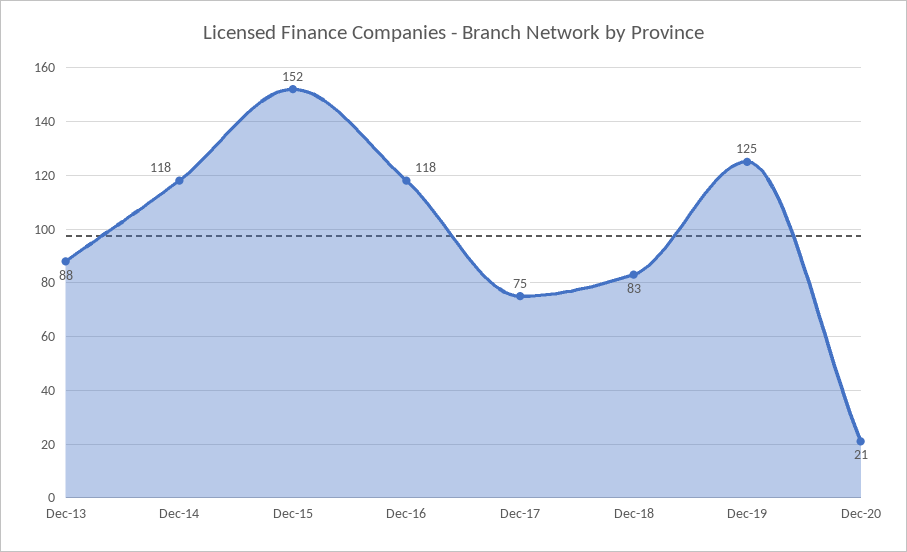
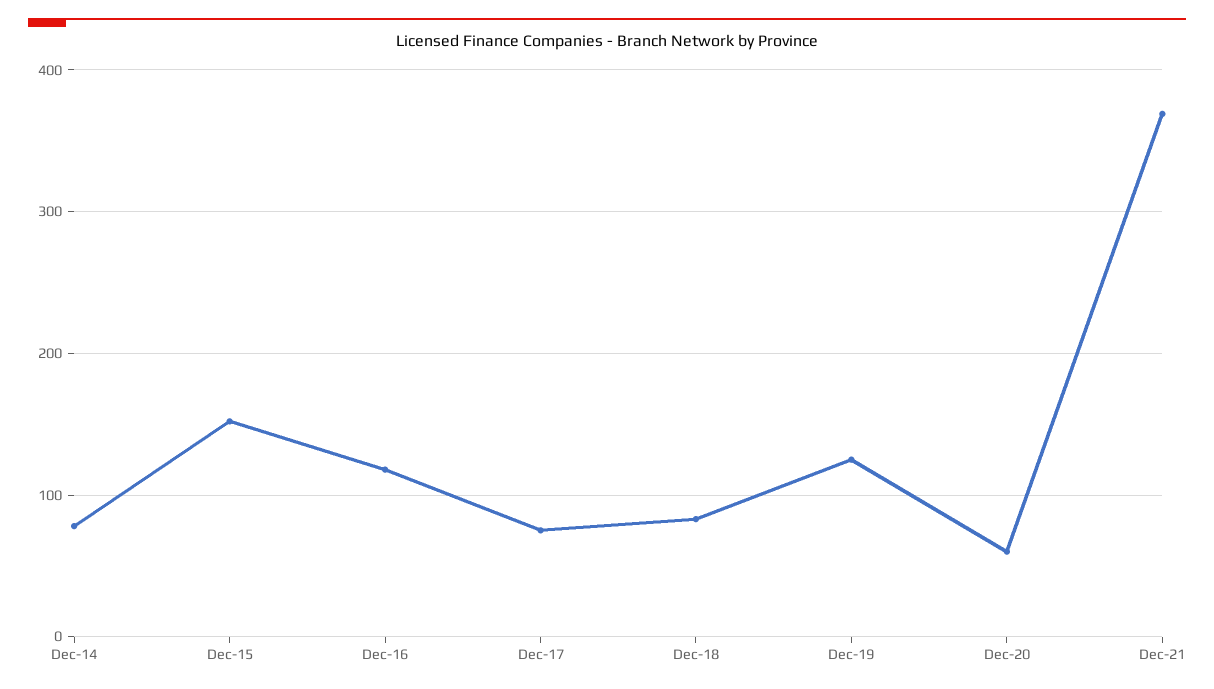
Dec-13: 88 -> none
Dec-14: 118 -> 80
Dec-20: 21 -> 60
Dec-21: none -> 370

